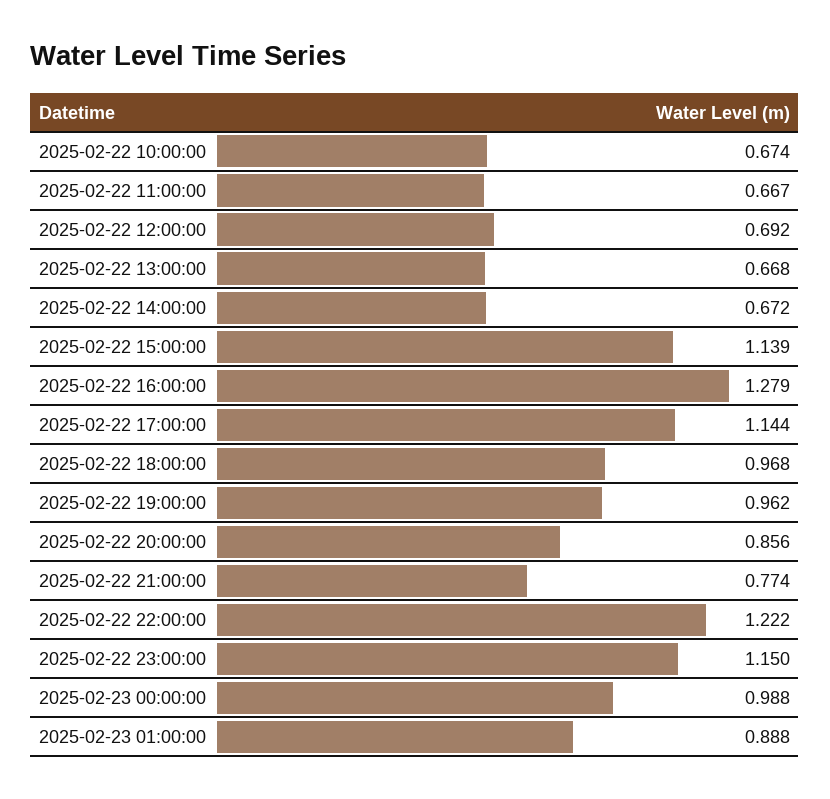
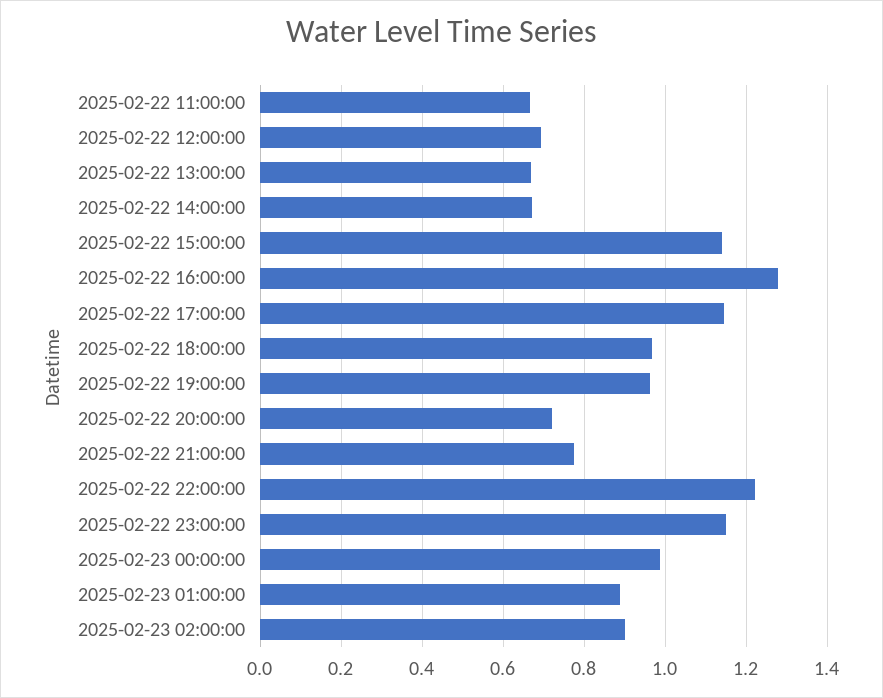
2025-02-22 10:00:00: 0.674 -> none
2025-02-22 20:00:00: 0.856 -> 0.72
2025-02-23 02:00:00: none -> 0.9

